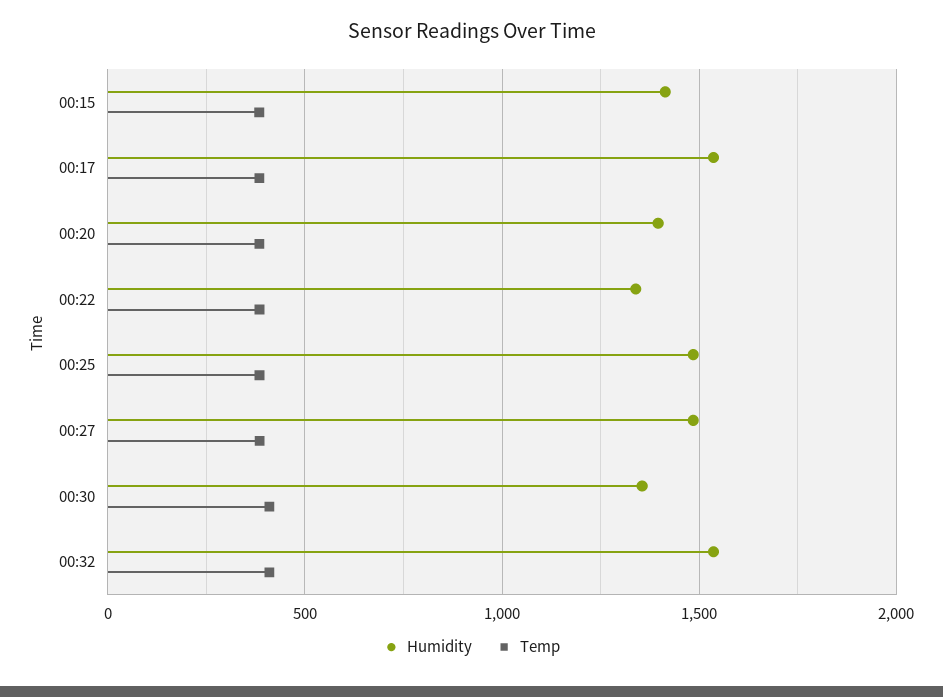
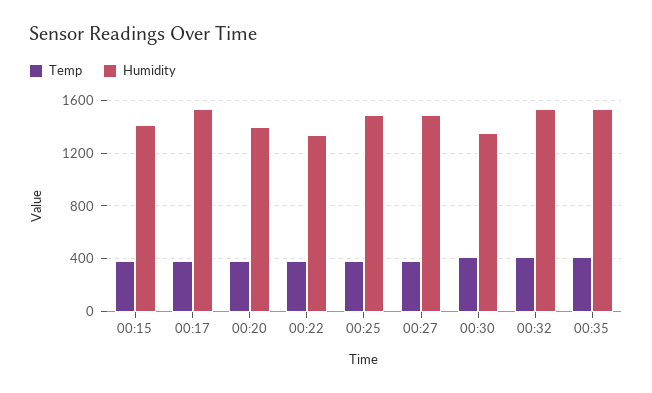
Temp, 00:35: none -> 400
Humidity, 00:35: none -> 1550

